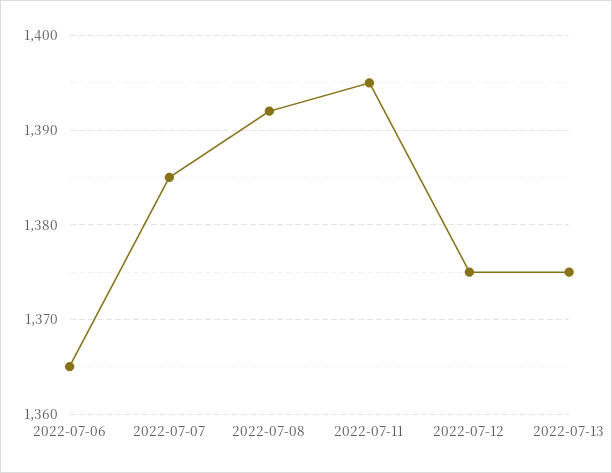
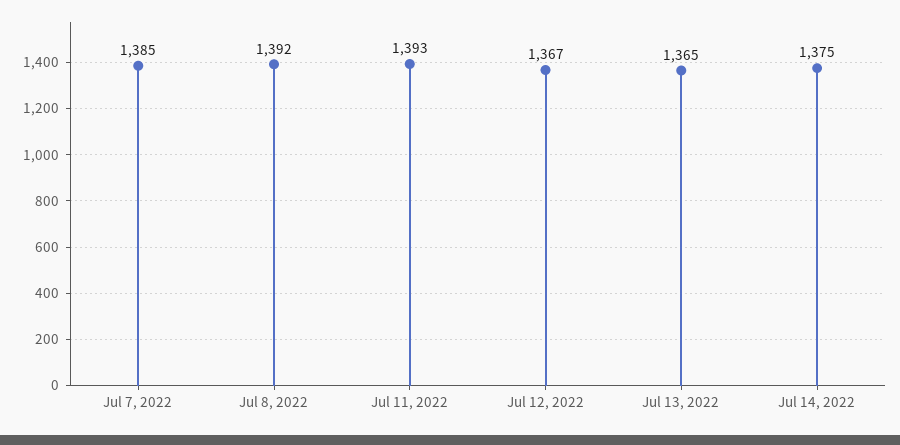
2022-07-06: 1365 -> none
2022-07-11: 1395 -> 1393
2022-07-12: 1375 -> 1367
2022-07-13: 1375 -> 1365
Jul 14, 2022: none -> 1375

